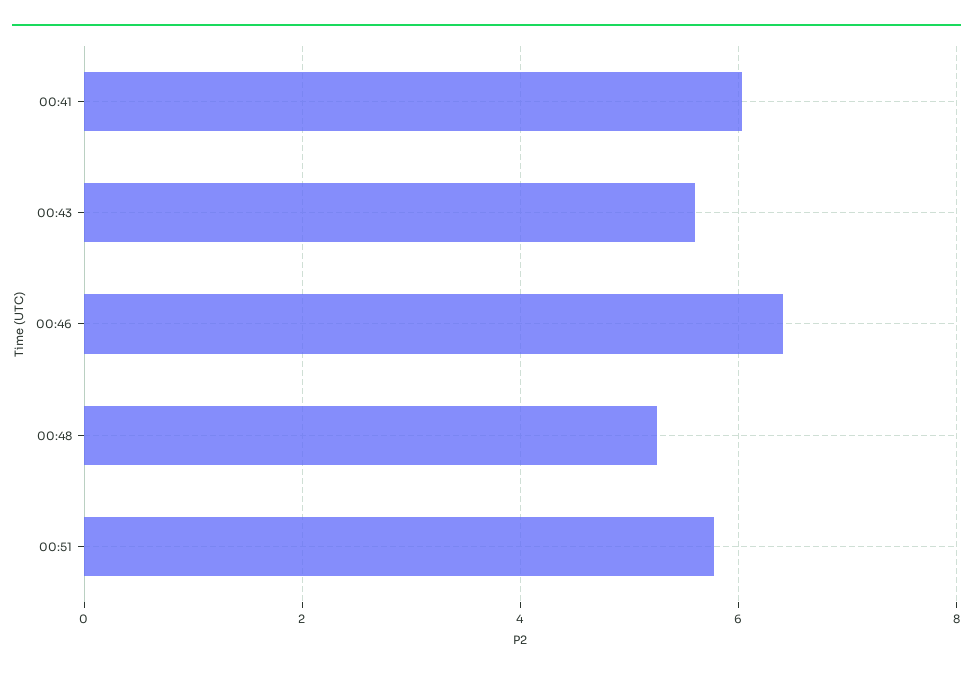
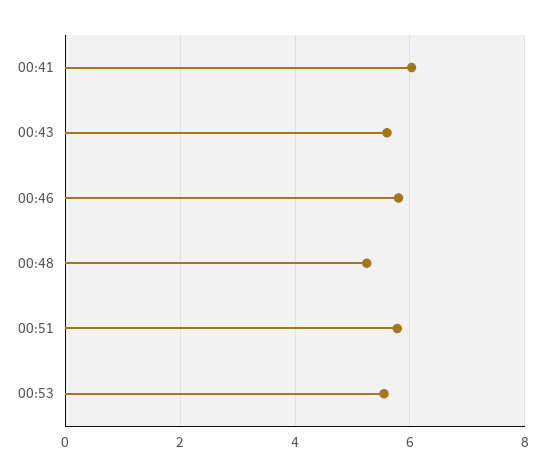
00:46: 6.4 -> 5.8
00:53: none -> 5.6

